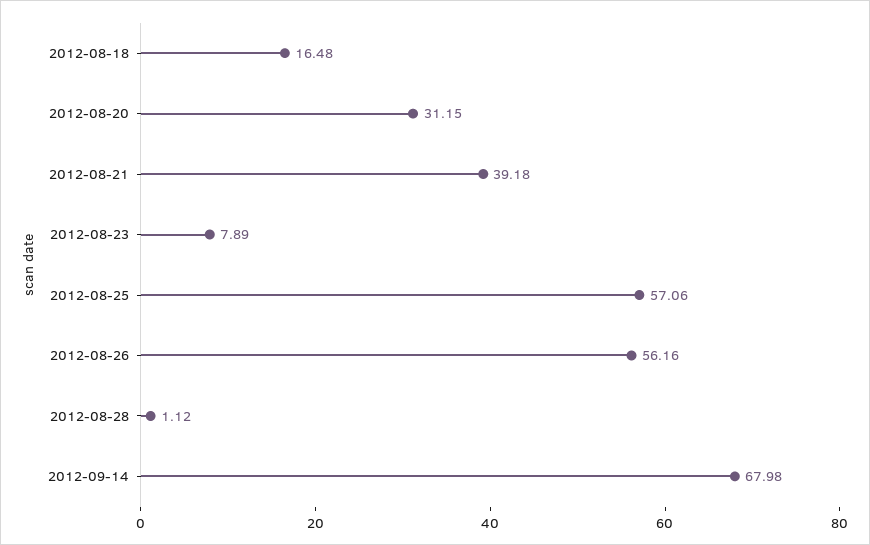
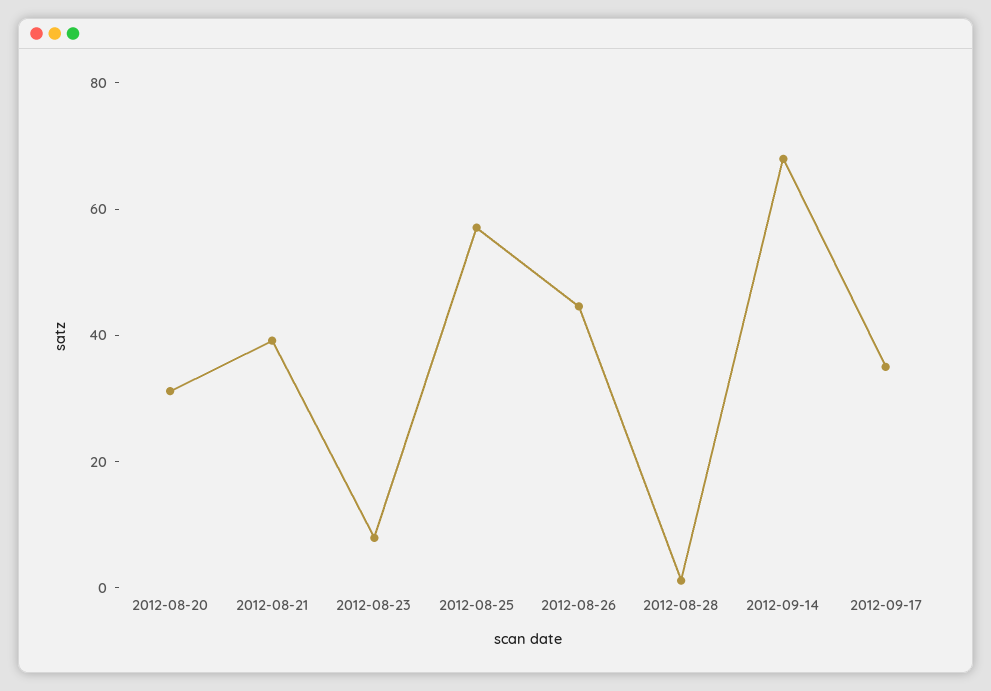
2012-08-18: 16.48 -> none
2012-08-26: 56.16 -> 45
2012-09-17: none -> 35

